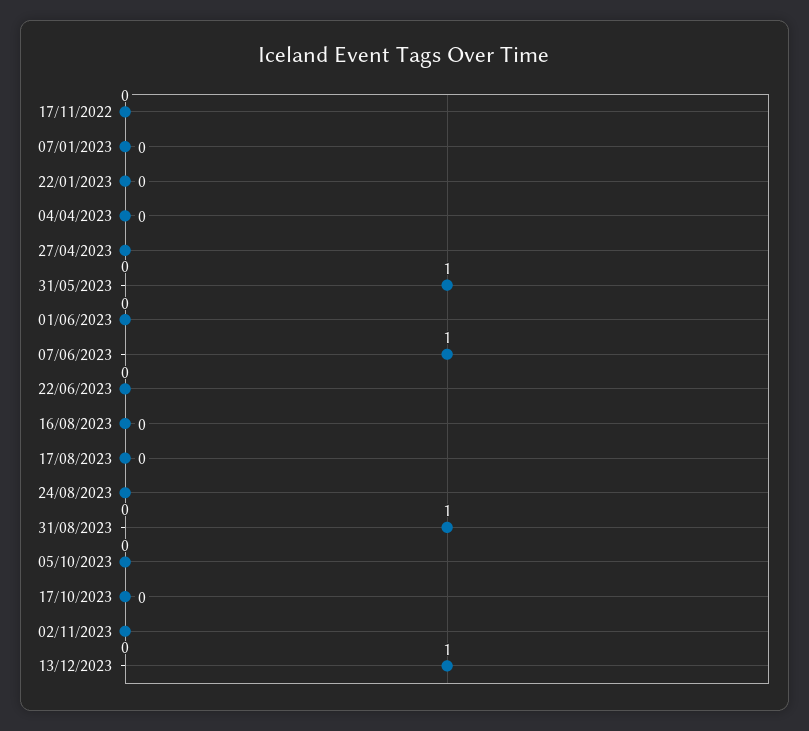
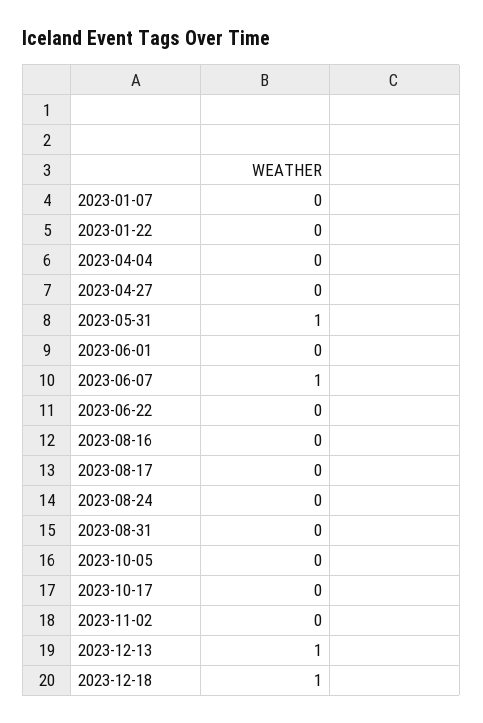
17/11/2022: 0 -> none
31/08/2023: 1 -> 0
2023-12-18: none -> 1

